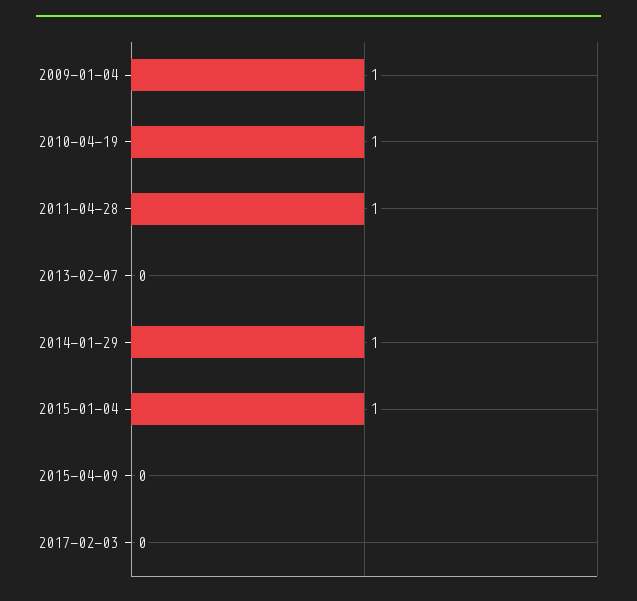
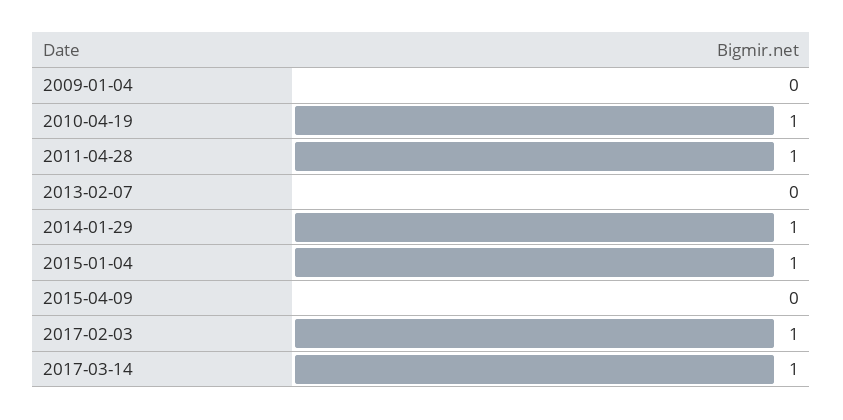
2009-01-04: 1 -> 0
2017-02-03: 0 -> 1
2017-03-14: none -> 1

